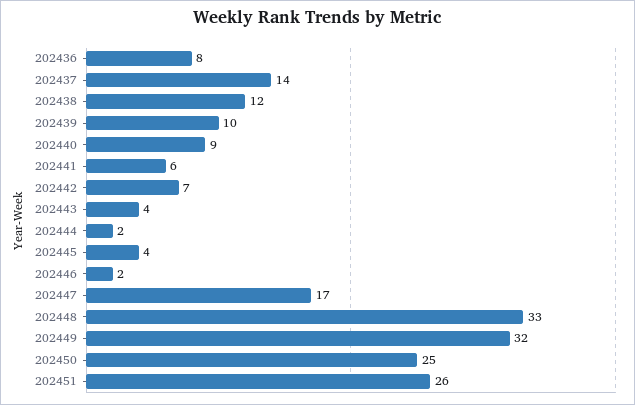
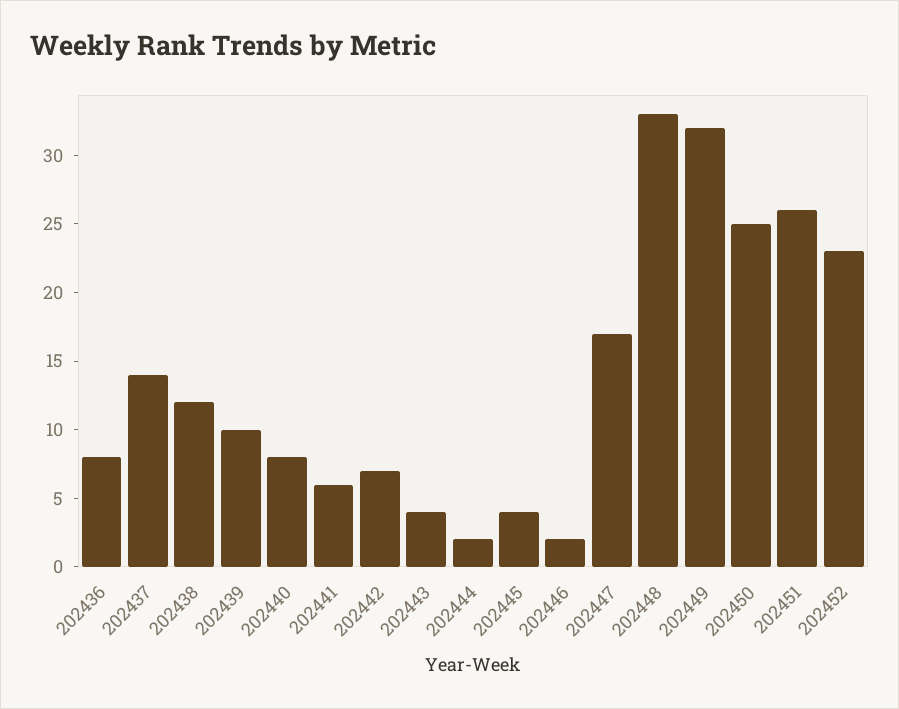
202440: 9 -> 8
202452: none -> 23

